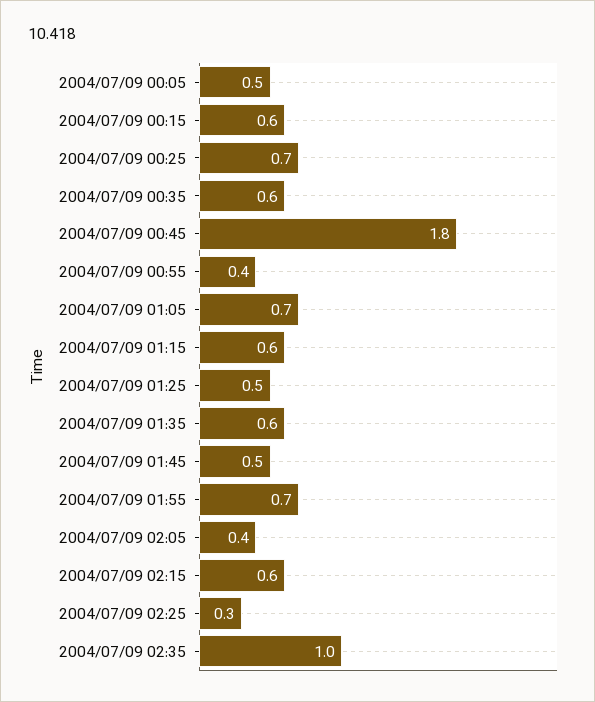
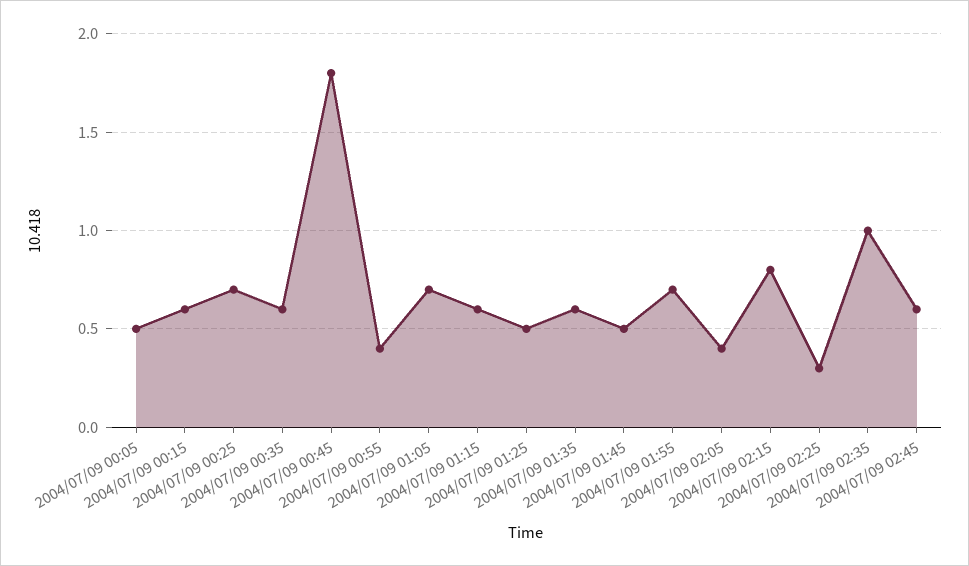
2004/07/09 02:15: 0.6 -> 0.8
2004/07/09 02:45: none -> 0.6

